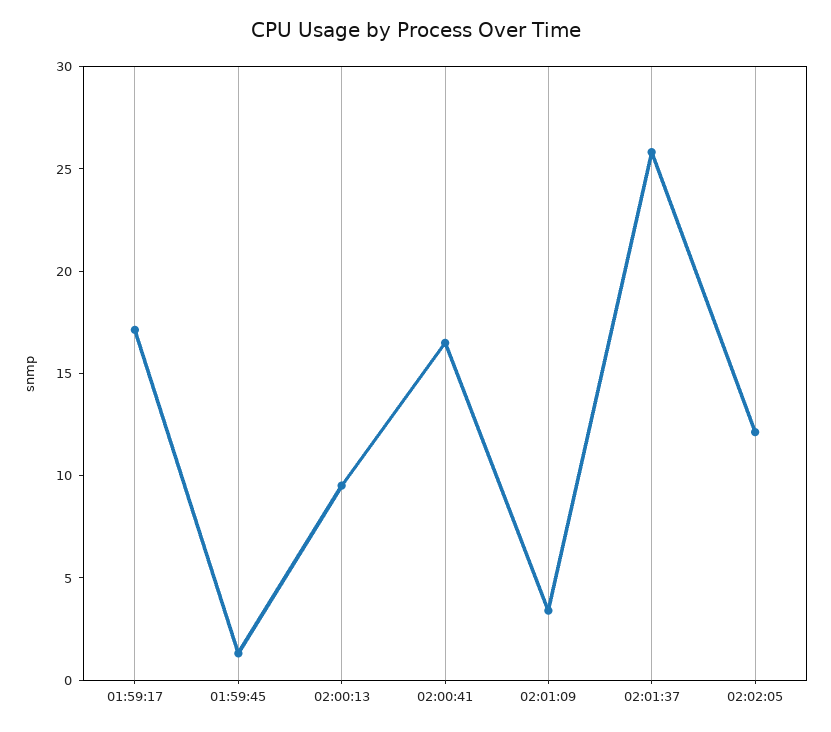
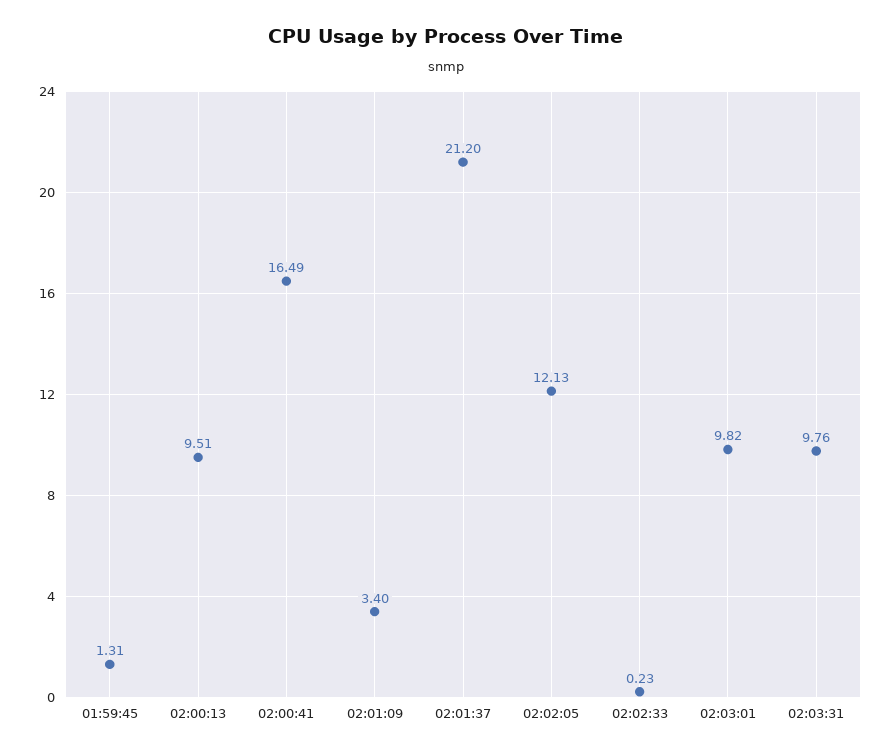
01:59:17: 17 -> none
02:01:37: 26 -> 21.2
02:02:33: none -> 0.23
02:03:01: none -> 9.82
02:03:31: none -> 9.76

